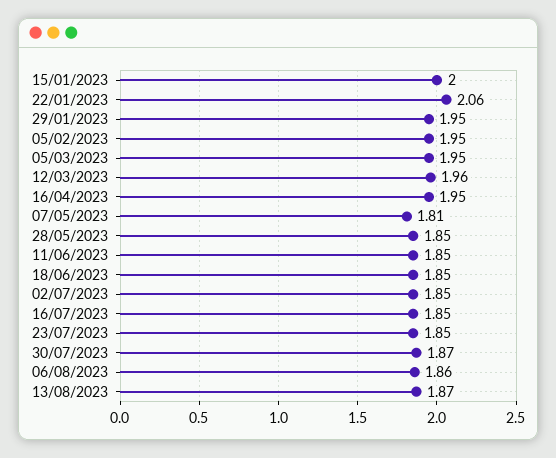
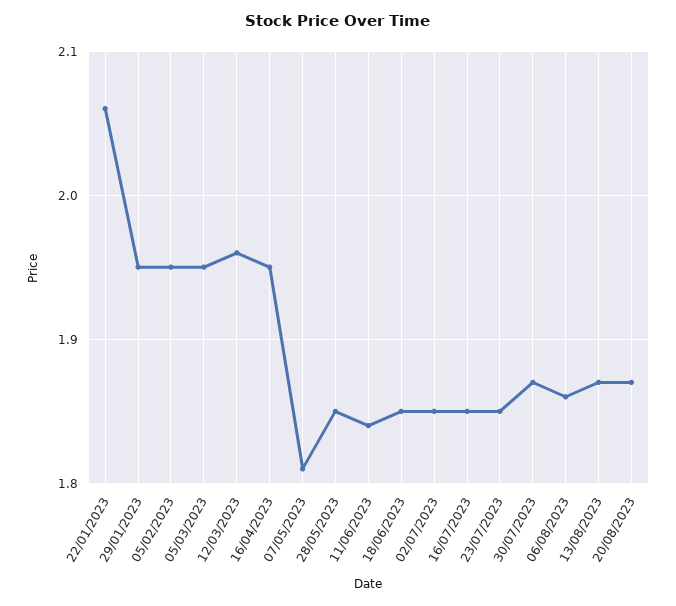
15/01/2023: 2 -> none
11/06/2023: 1.85 -> 1.84
20/08/2023: none -> 1.87

